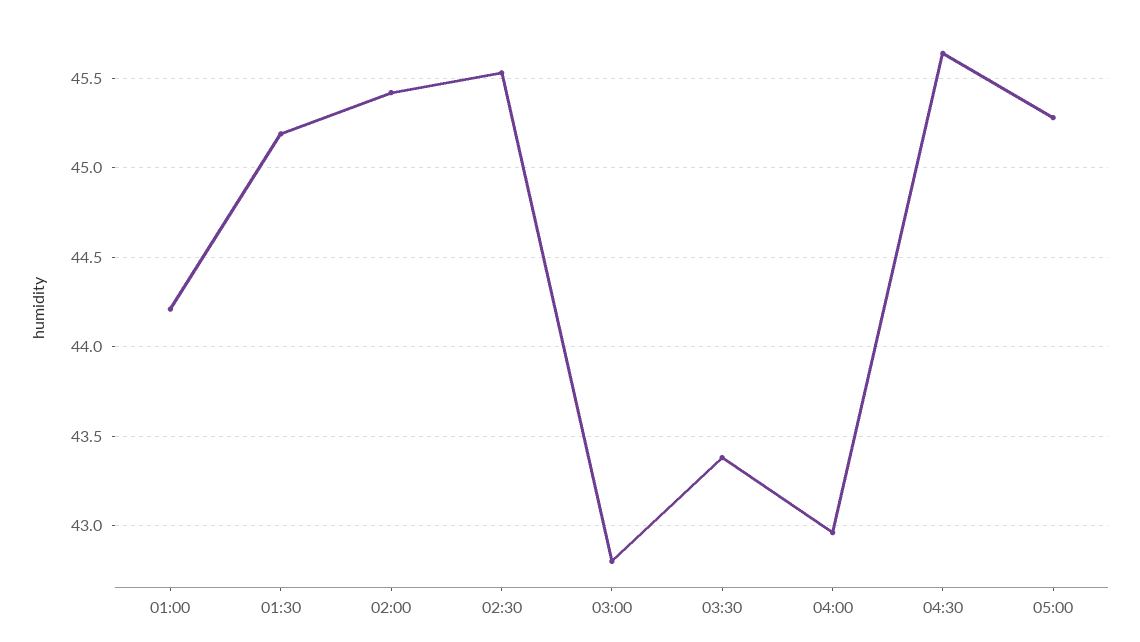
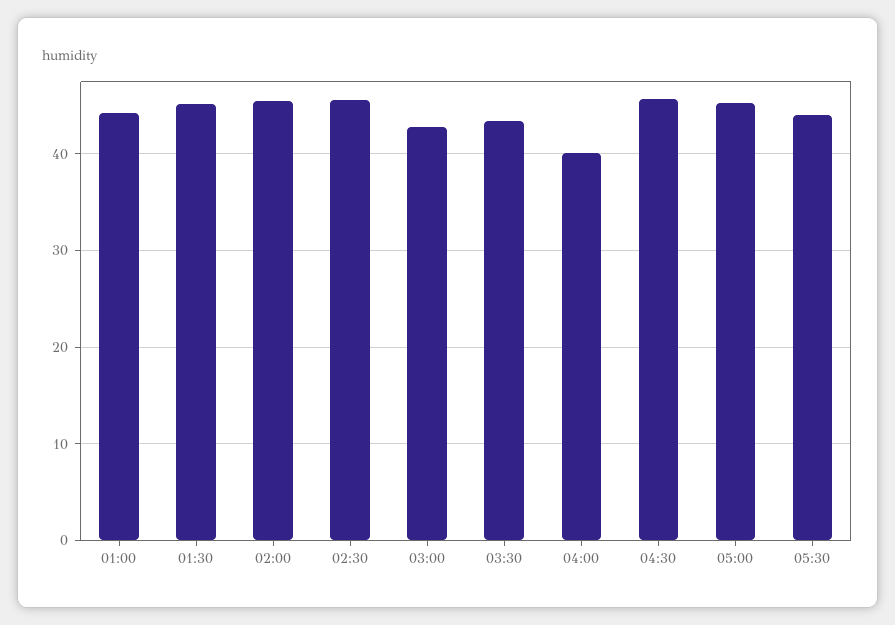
04:00: 42.95 -> 40
05:30: none -> 44

